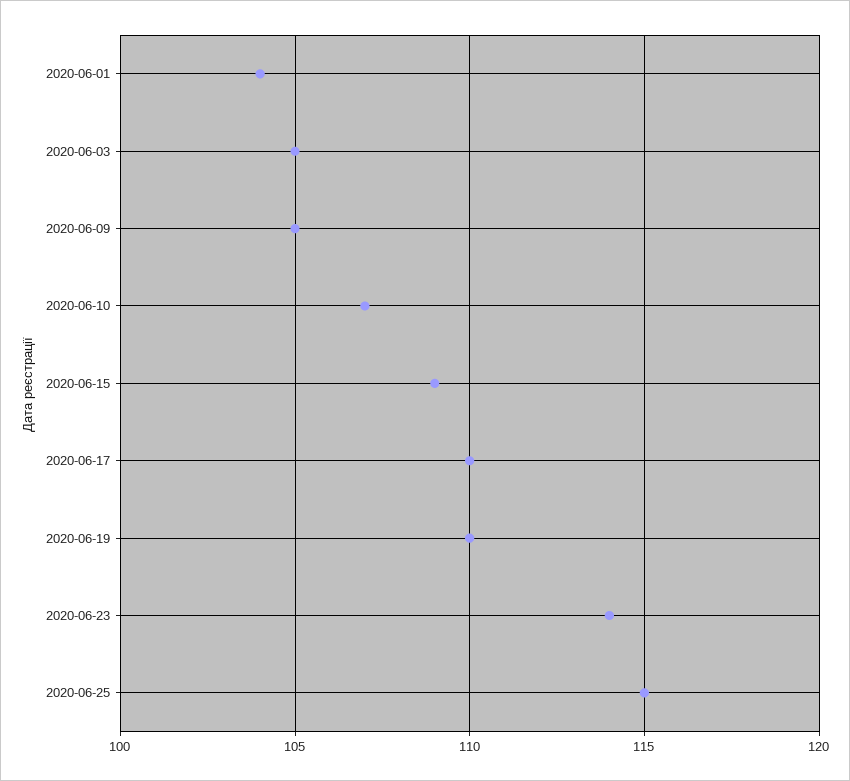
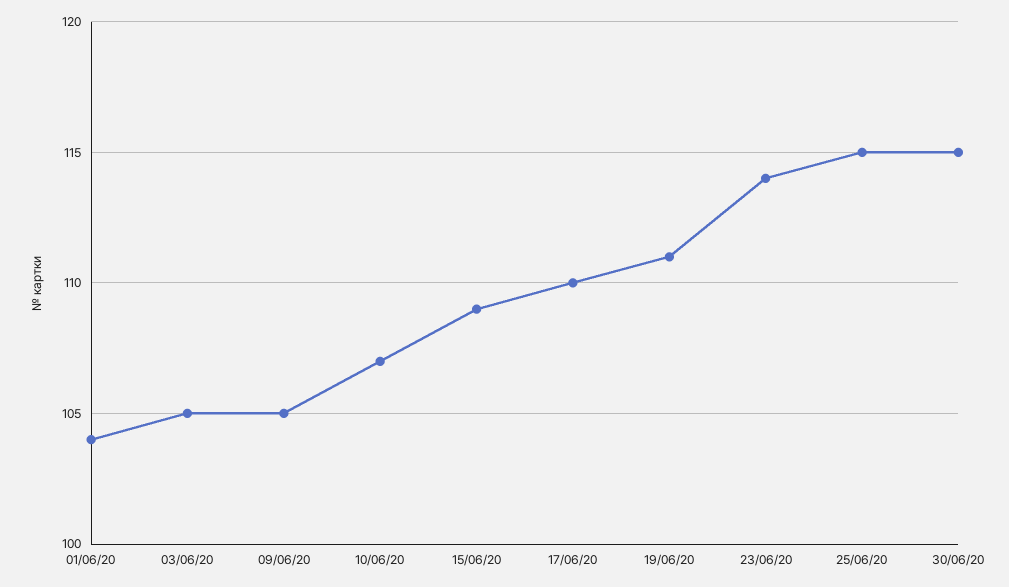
2020-06-19: 110 -> 111
30/06/20: none -> 115

